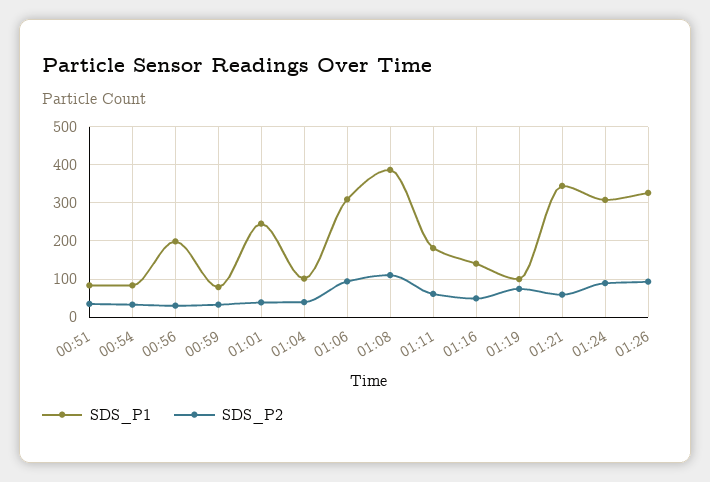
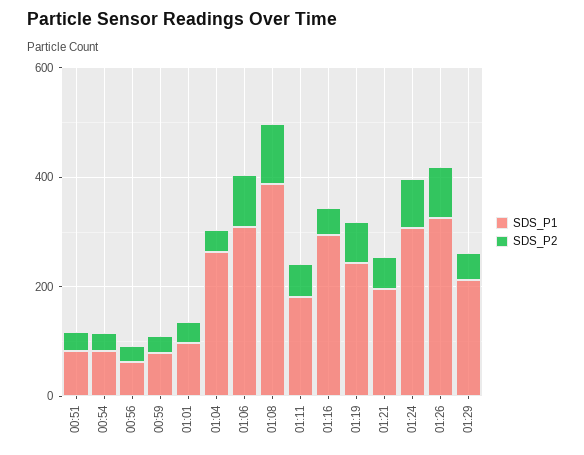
SDS_P1, 00:56: 200 -> 50
SDS_P1, 01:01: 240 -> 100
SDS_P1, 01:04: 100 -> 250
SDS_P1, 01:16: 140 -> 300
SDS_P1, 01:19: 100 -> 250
SDS_P1, 01:21: 340 -> 200
SDS_P1, 01:29: none -> 200
SDS_P2, 01:29: none -> 50

